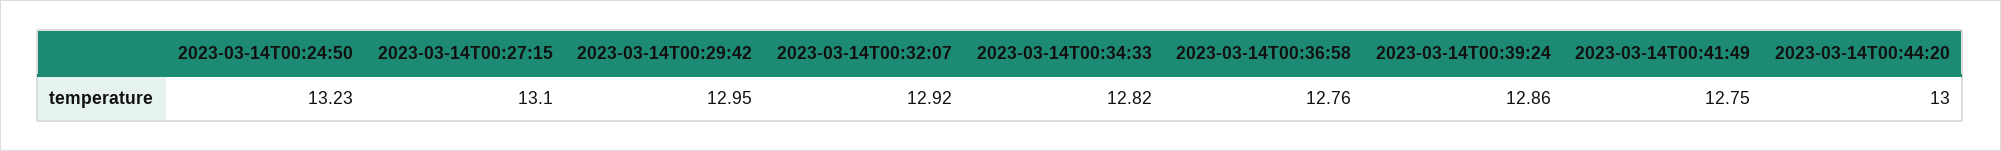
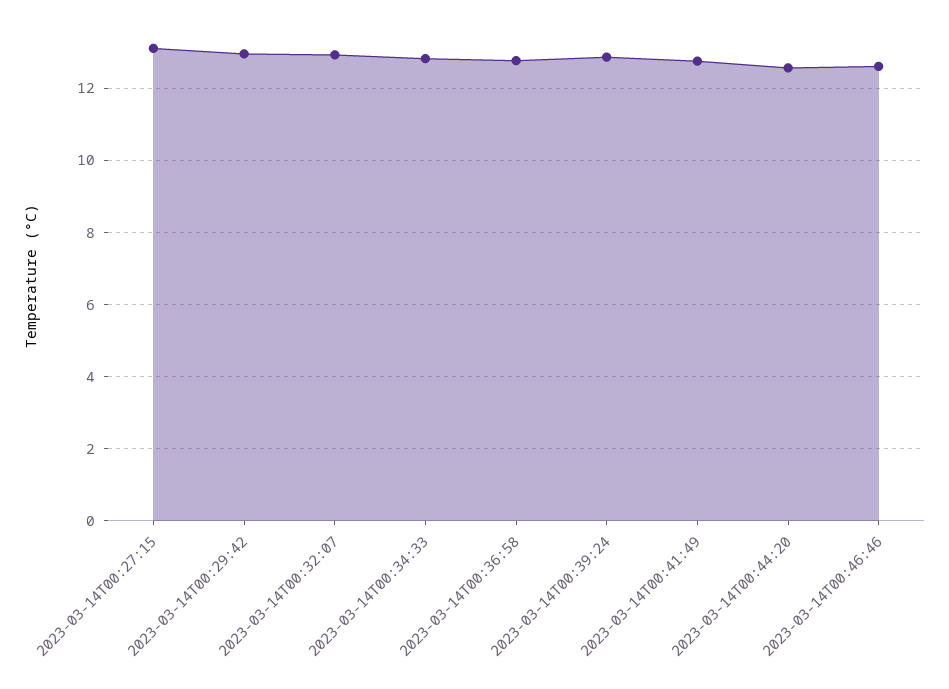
2023-03-14T00:24:50: 13.23 -> none
2023-03-14T00:44:20: 13 -> 12.6
2023-03-14T00:46:46: none -> 12.6

